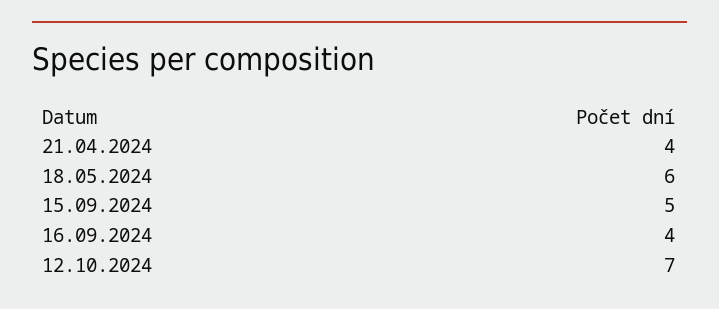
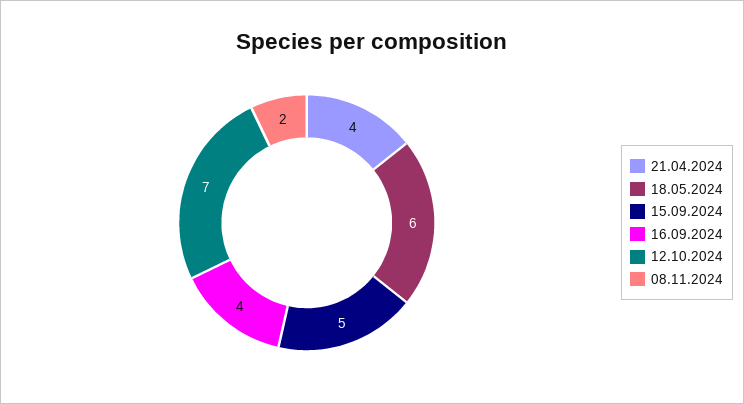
08.11.2024: none -> 2

